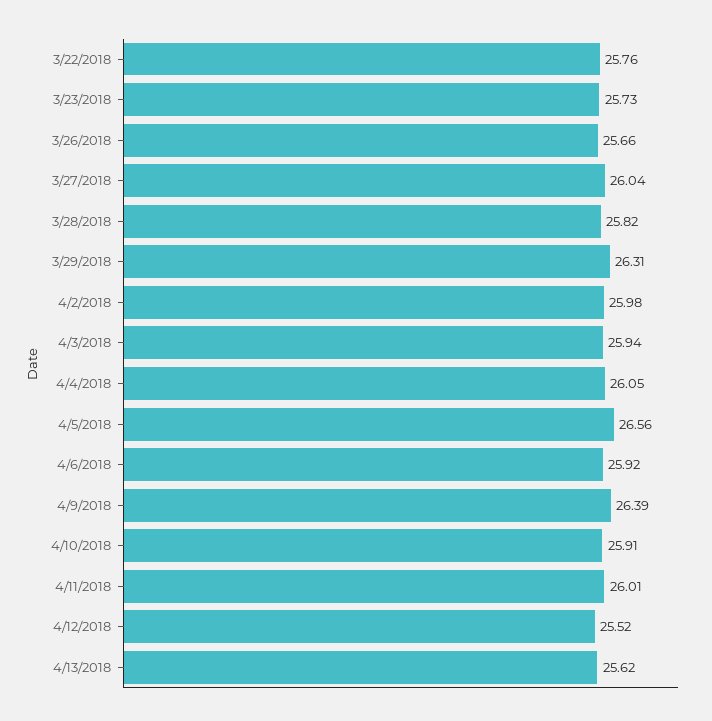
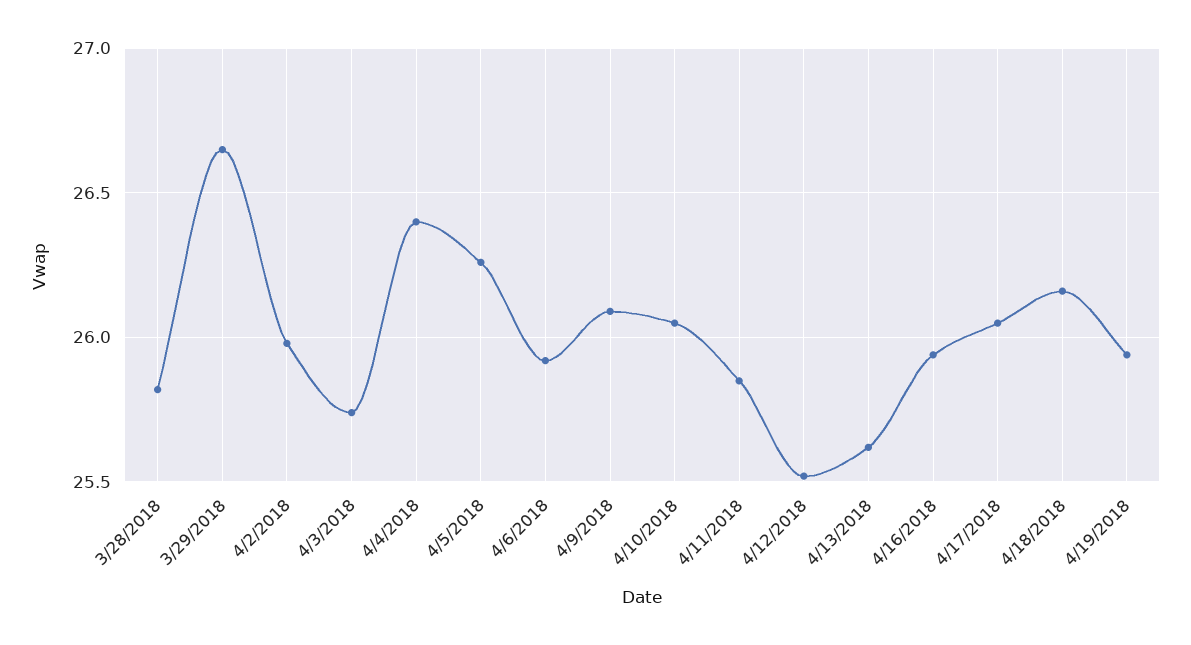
3/22/2018: 25.76 -> none
3/23/2018: 25.73 -> none
3/26/2018: 25.66 -> none
3/27/2018: 26.04 -> none
3/29/2018: 26.31 -> 26.65
4/3/2018: 25.94 -> 25.75
4/4/2018: 26.05 -> 26.4
4/5/2018: 26.56 -> 26.25
4/9/2018: 26.39 -> 26.1
4/10/2018: 25.91 -> 26.05
4/11/2018: 26.01 -> 25.85
4/16/2018: none -> 25.95
4/17/2018: none -> 26.05
4/18/2018: none -> 26.15
4/19/2018: none -> 25.95

